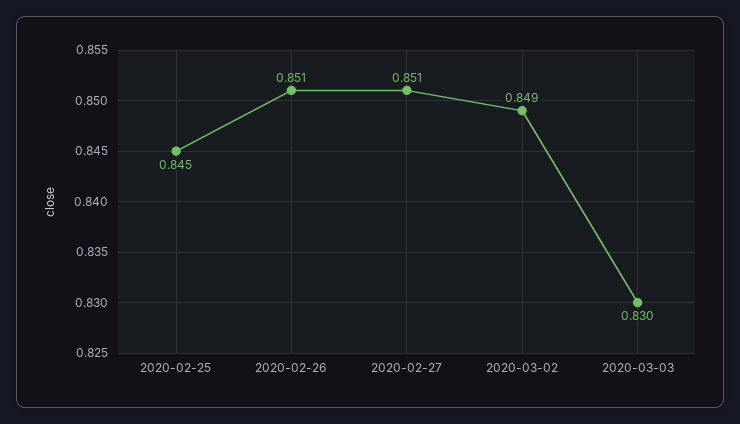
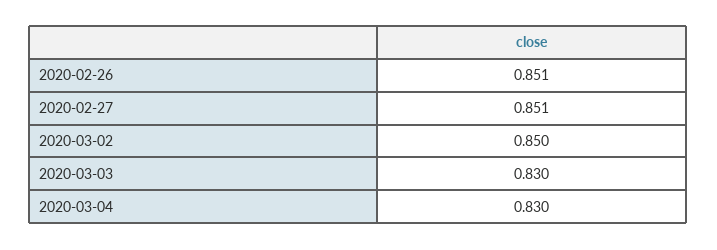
2020-02-25: 0.845 -> none
2020-03-02: 0.849 -> 0.85
2020-03-04: none -> 0.83

